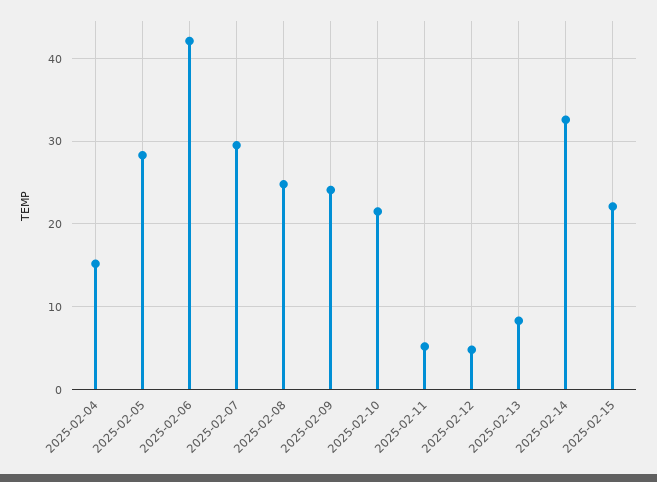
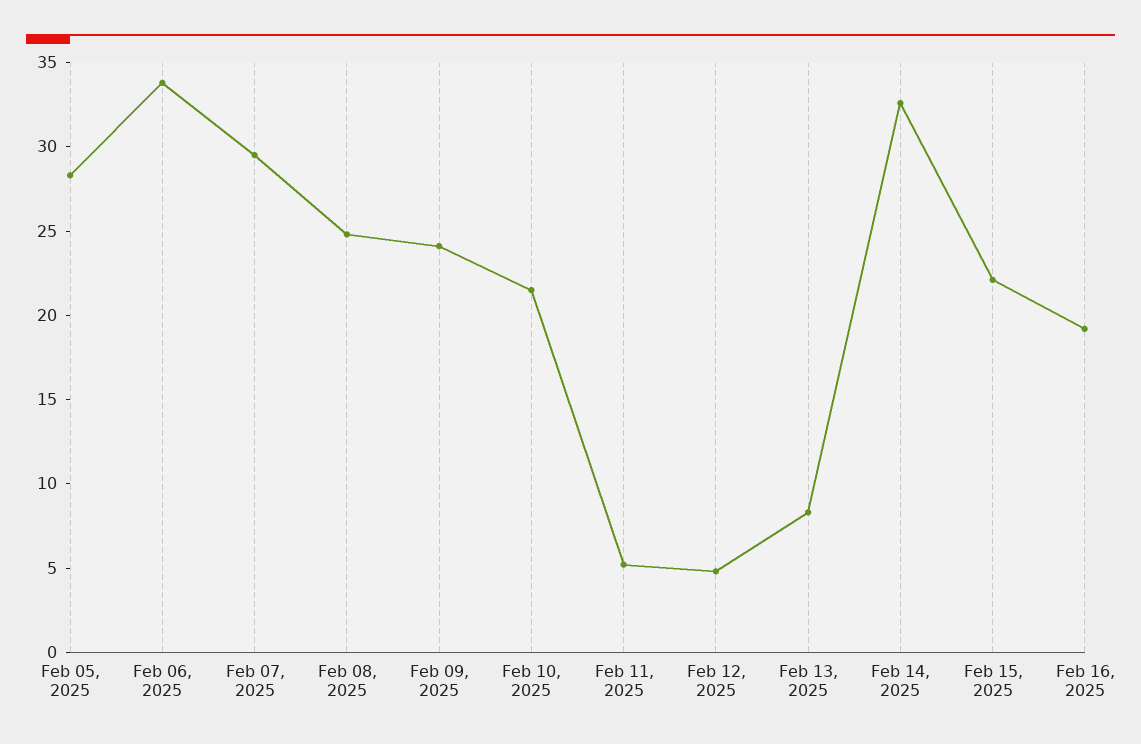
2025-02-04: 15 -> none
2025-02-06: 42 -> 34
Feb 16, 2025: none -> 19

